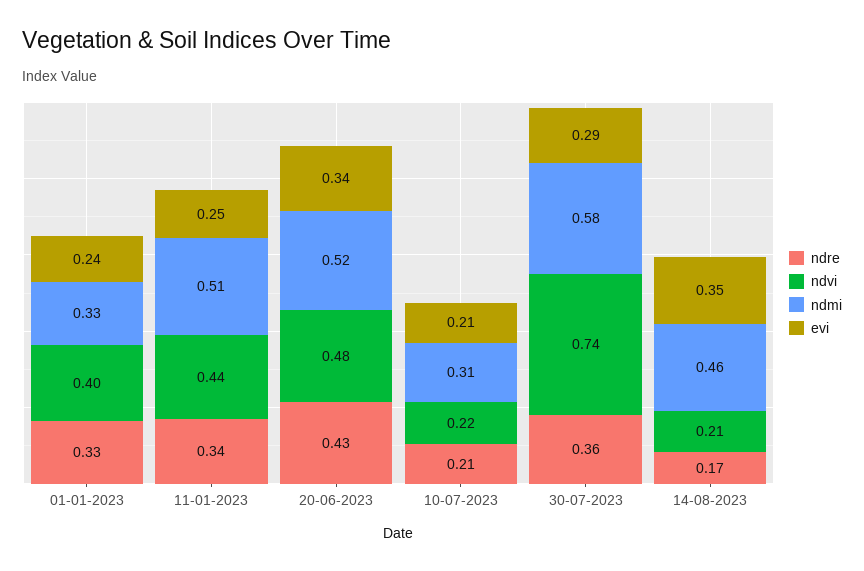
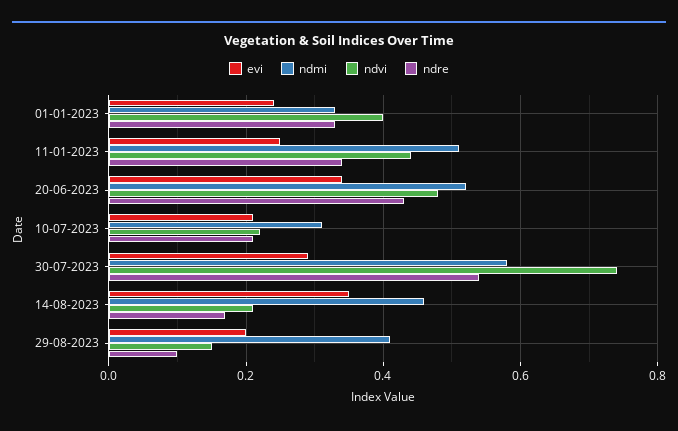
ndre, 30-07-2023: 0.36 -> 0.55
evi, 29-08-2023: none -> 0.2
ndmi, 29-08-2023: none -> 0.4
ndvi, 29-08-2023: none -> 0.15
ndre, 29-08-2023: none -> 0.1

